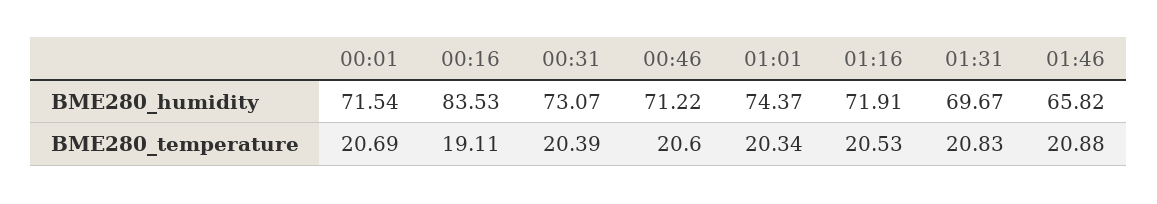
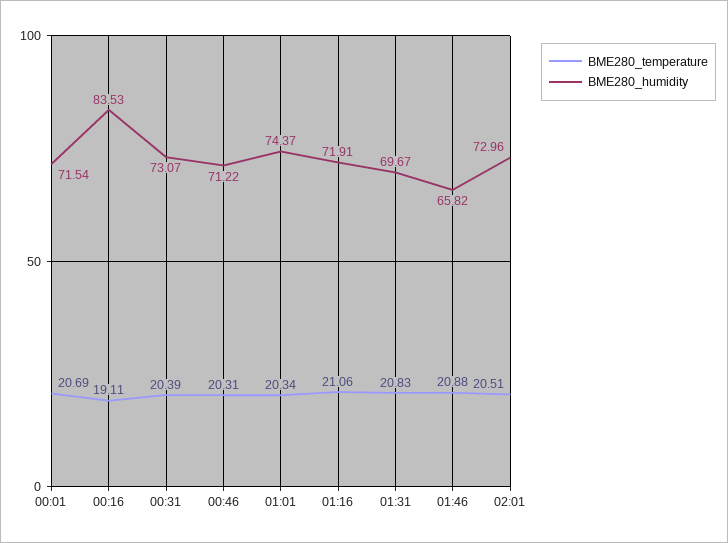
BME280_temperature, 00:46: 20.6 -> 20.31
BME280_temperature, 01:16: 20.53 -> 21.06
BME280_temperature, 02:01: none -> 20.51
BME280_humidity, 02:01: none -> 72.96

